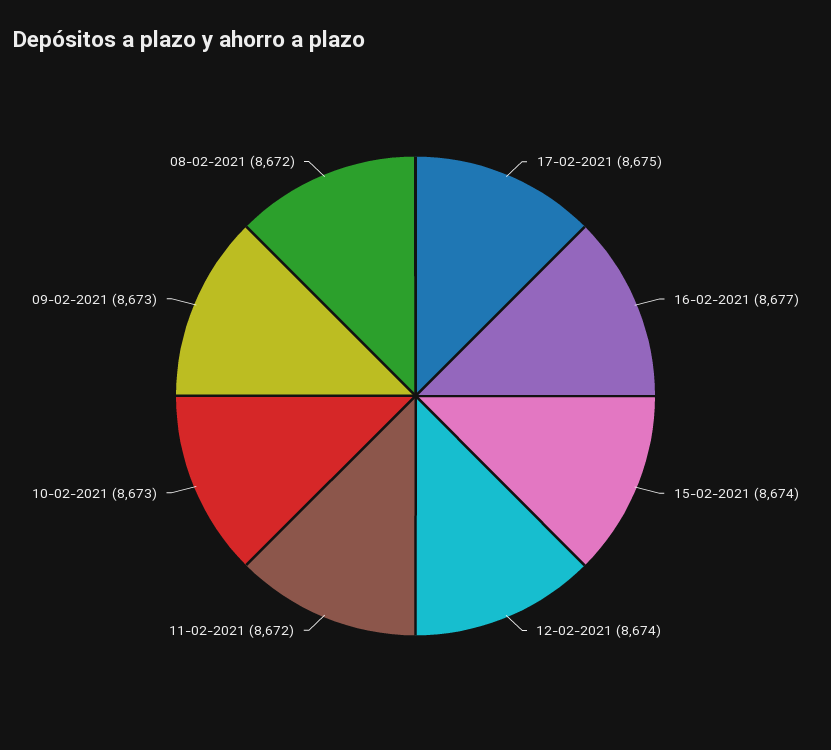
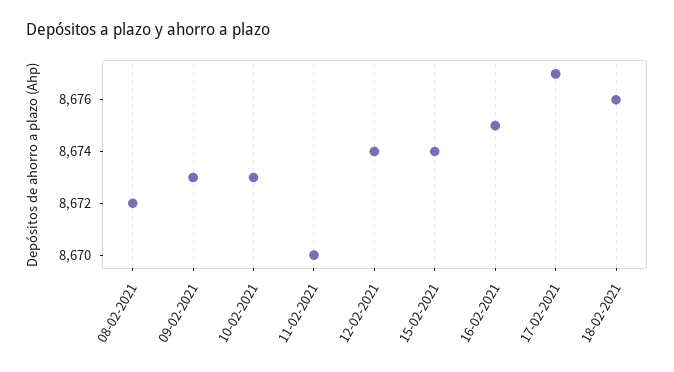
17-02-2021: 8675 -> 8677
16-02-2021: 8677 -> 8675
11-02-2021: 8672 -> 8670
18-02-2021: none -> 8676

